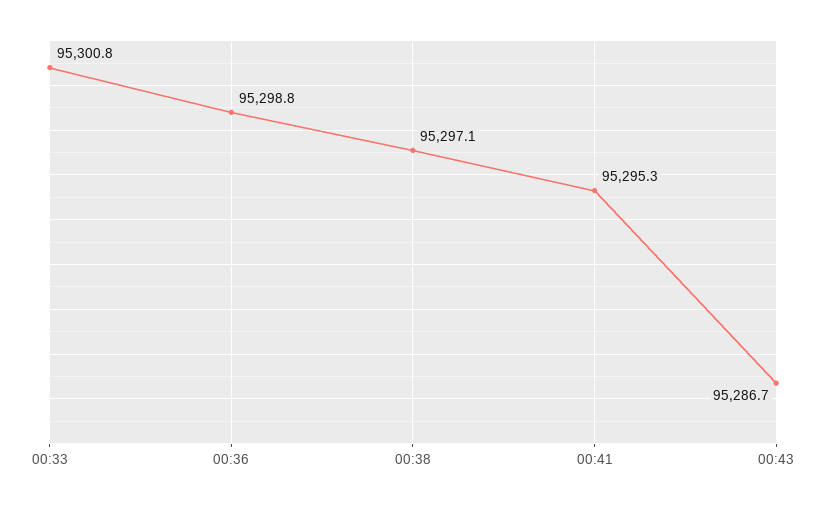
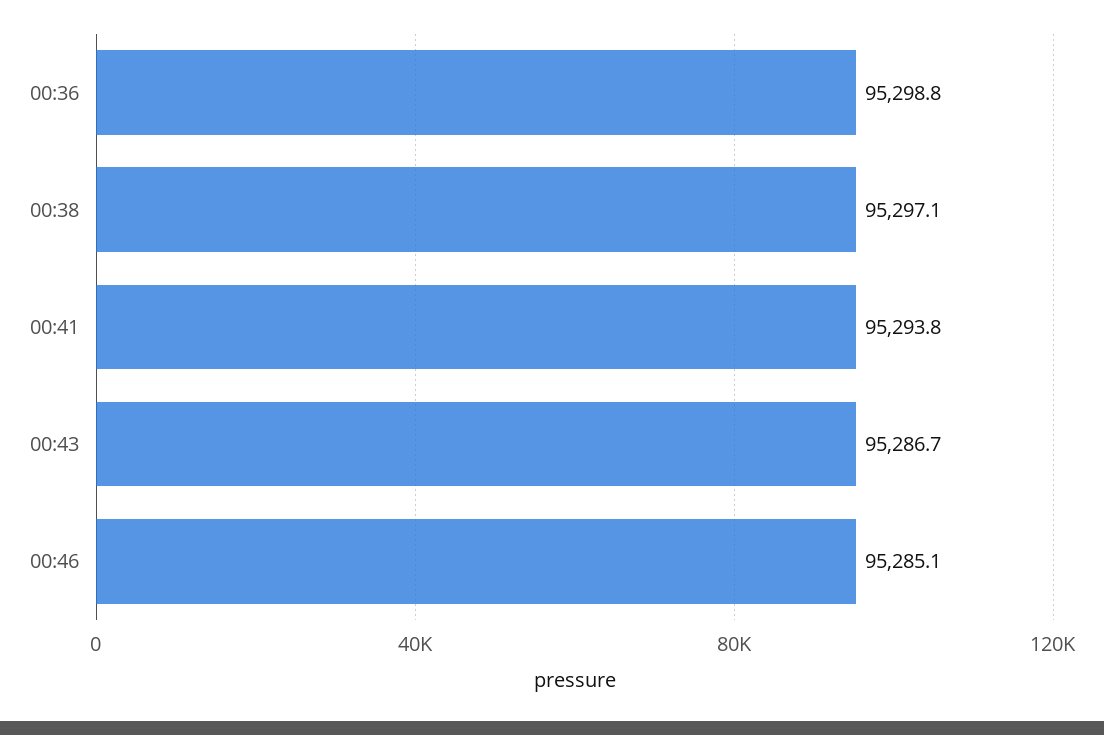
00:33: 95300.8 -> none
00:41: 95295.3 -> 95293.8
00:46: none -> 95285.1

